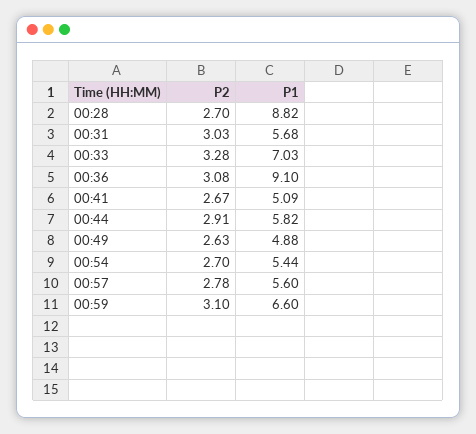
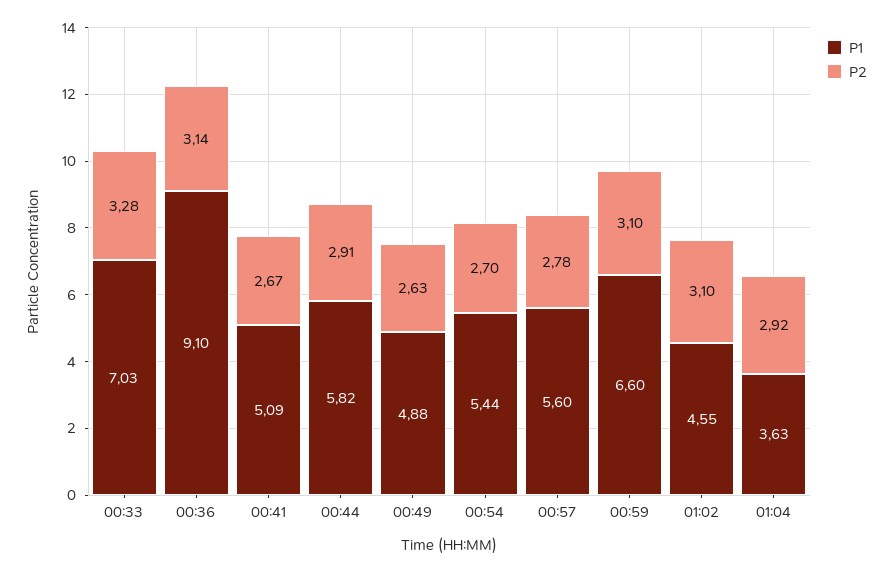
P2, 00:28: 2.7 -> none
P1, 00:28: 8.82 -> none
P2, 00:31: 3.03 -> none
P1, 00:31: 5.68 -> none
P2, 00:36: 3.08 -> 3.14
P1, 01:02: none -> 4.55
P2, 01:02: none -> 3.1
P1, 01:04: none -> 3.63
P2, 01:04: none -> 2.92

